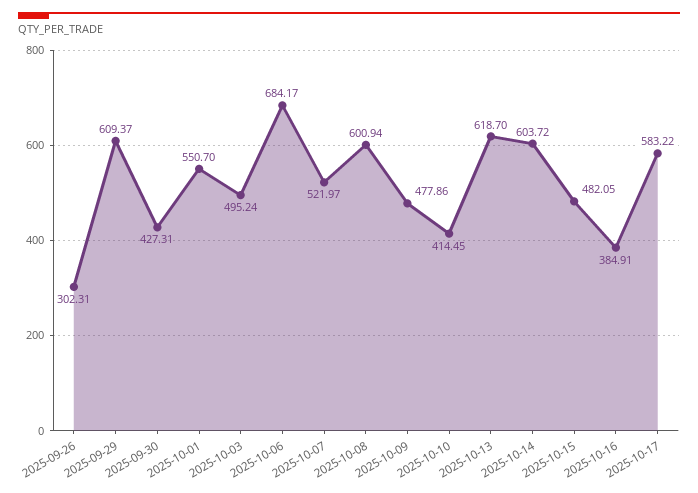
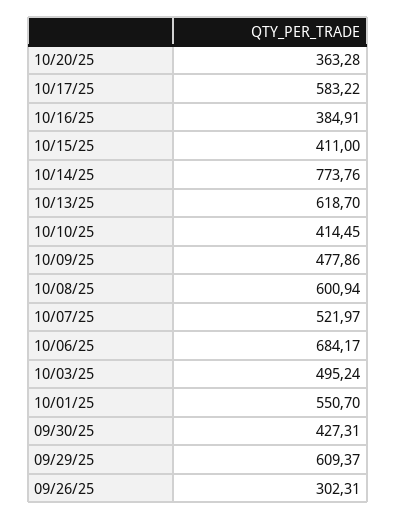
2025-10-14: 603.72 -> 773.76
2025-10-15: 482.05 -> 411
10/20/25: none -> 363.28

